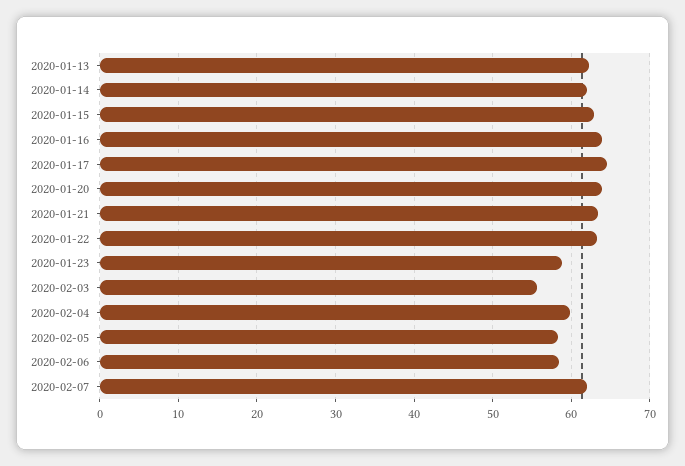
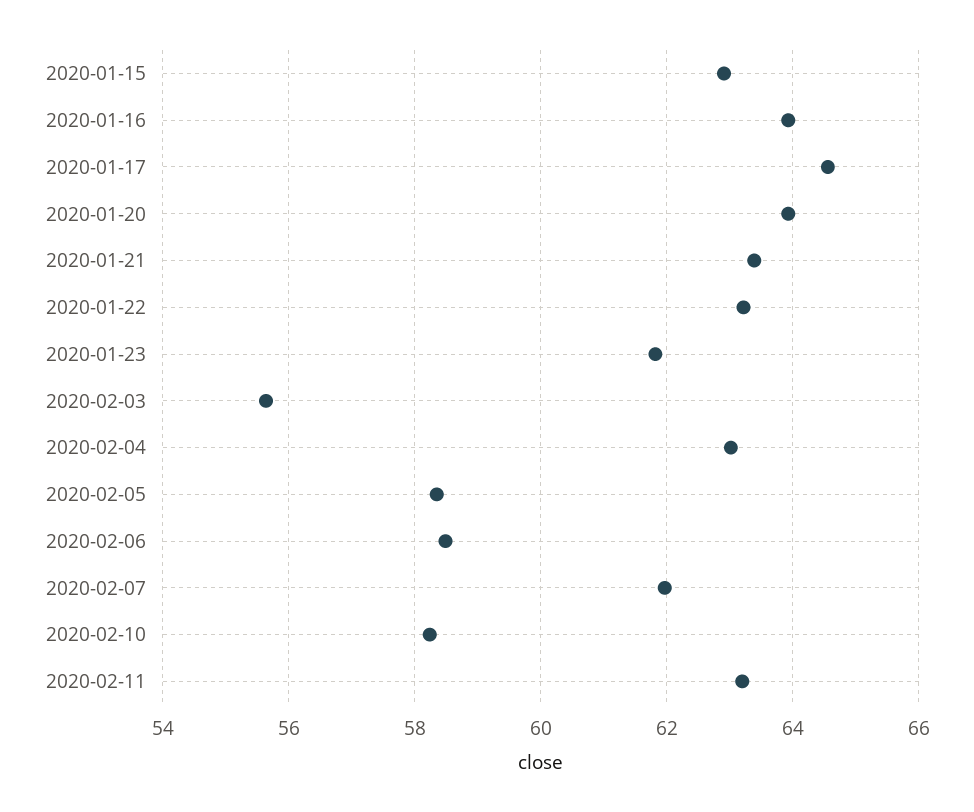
2020-01-13: 62 -> none
2020-01-14: 62 -> none
2020-01-23: 59 -> 61.8
2020-02-04: 60 -> 63
2020-02-10: none -> 58.2
2020-02-11: none -> 63.2

